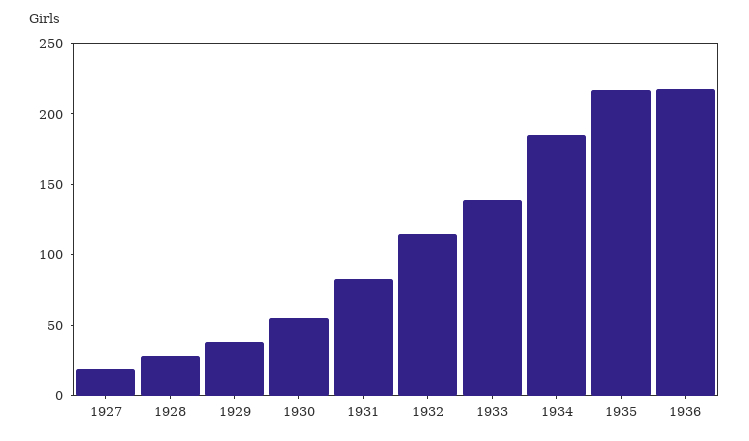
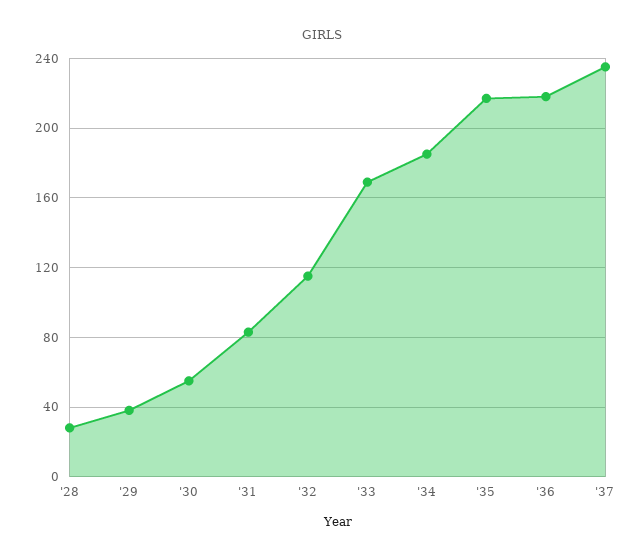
1927: 20 -> none
1933: 140 -> 170
'37: none -> 235

